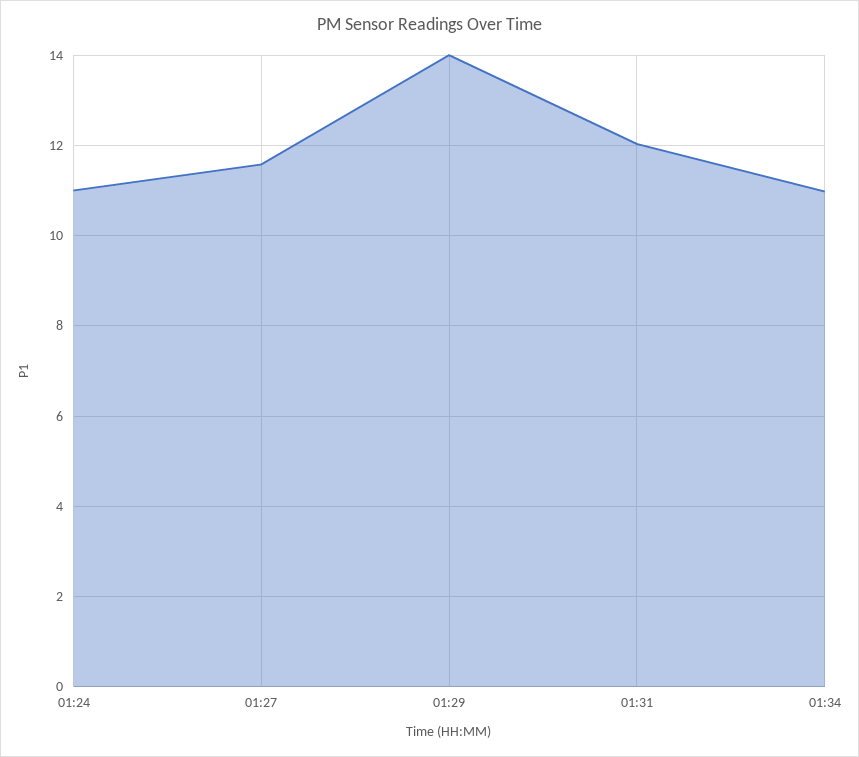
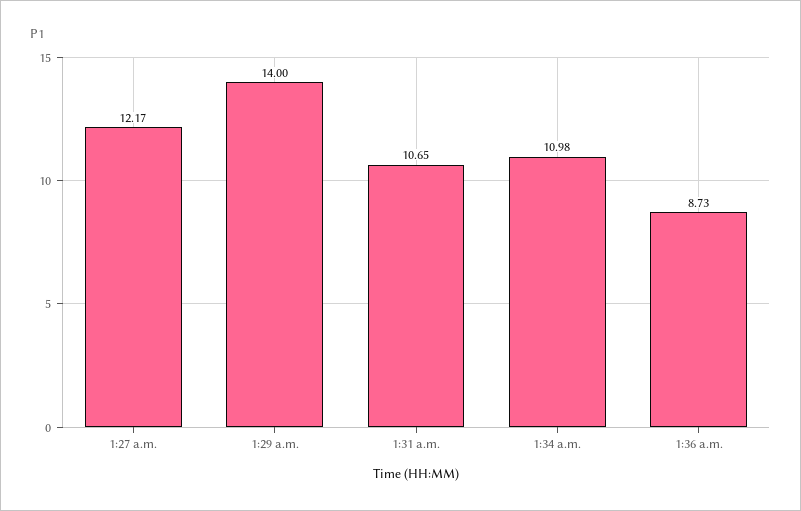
01:24: 11 -> none
01:27: 11.6 -> 12.17
01:31: 12 -> 10.65
1:36 a.m.: none -> 8.73

